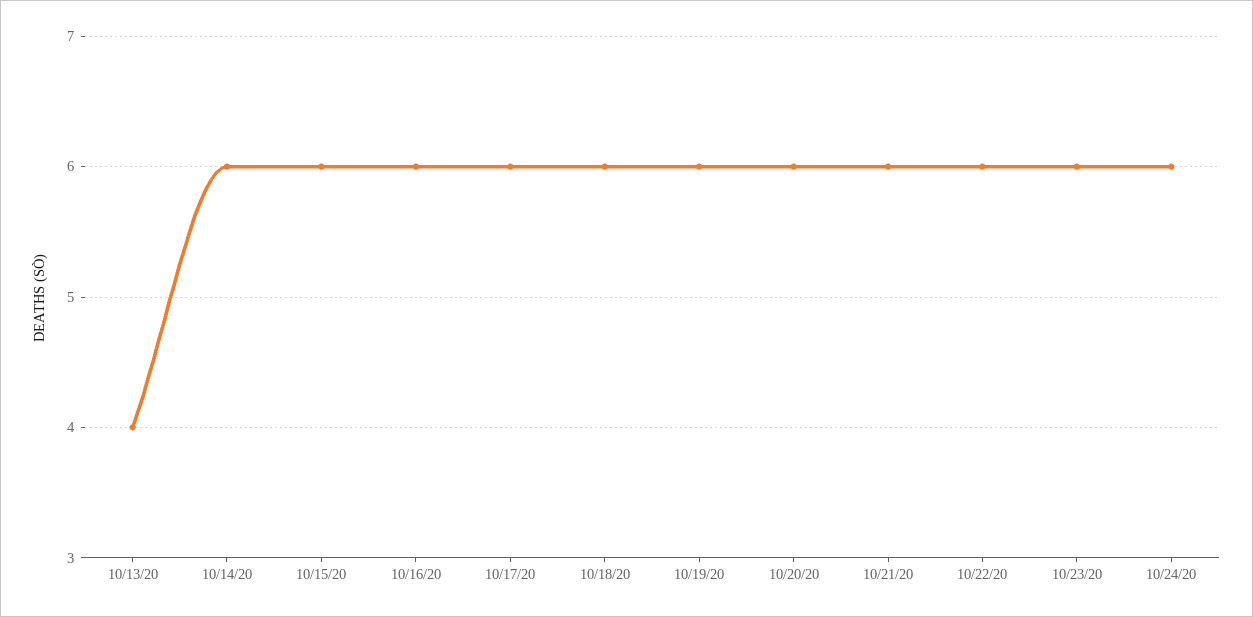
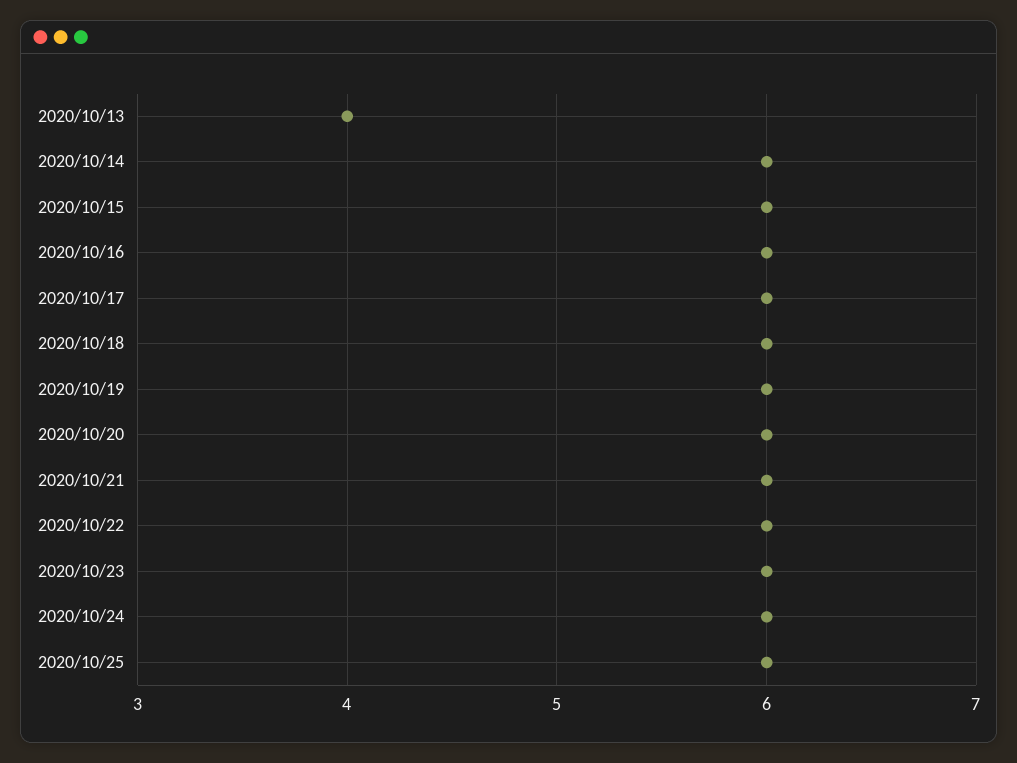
2020/10/25: none -> 6

